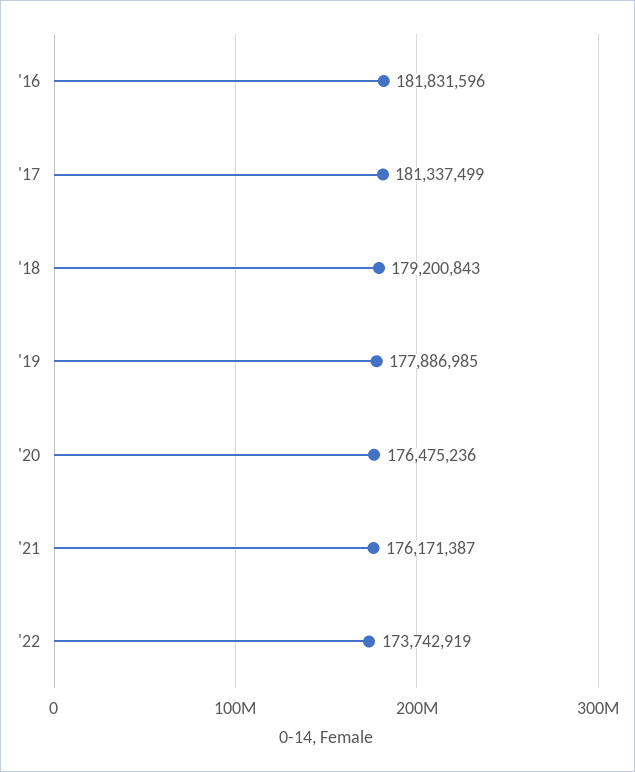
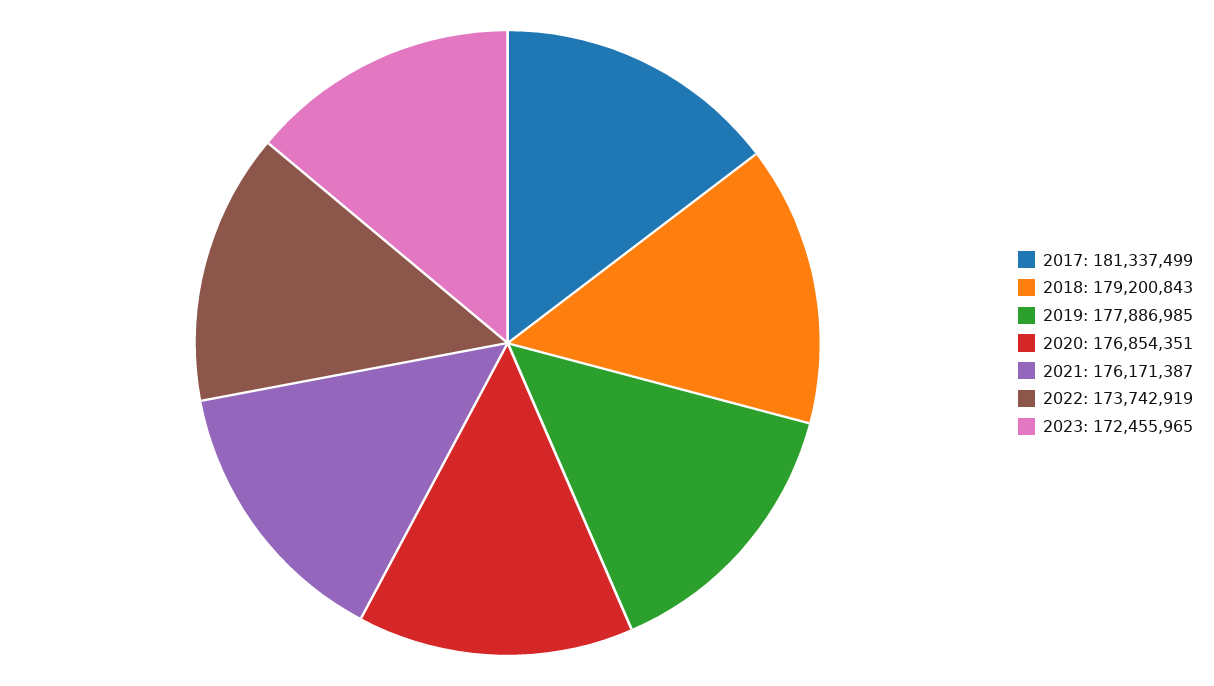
'16: 181831596 -> none
'20: 176475236 -> 176854351
2023: none -> 172455965

